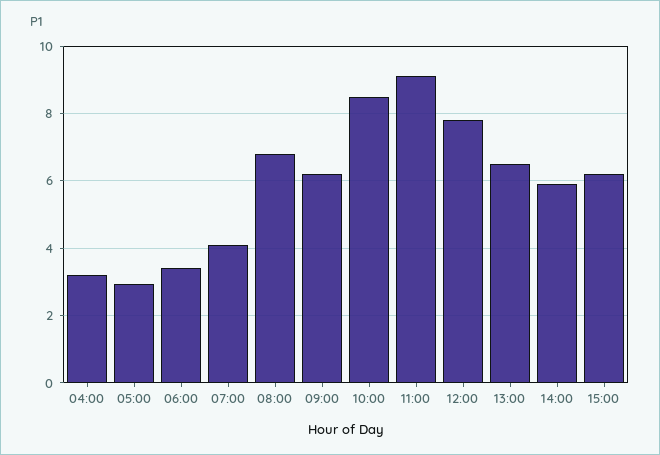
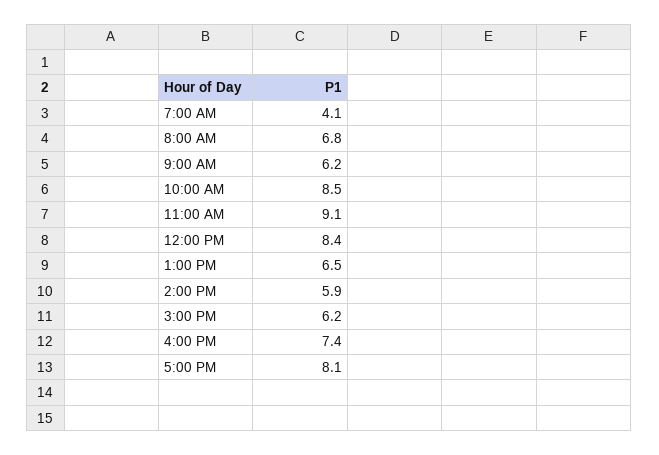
04:00: 3.2 -> none
05:00: 3 -> none
06:00: 3.4 -> none
12:00: 7.8 -> 8.4
4:00 PM: none -> 7.4
5:00 PM: none -> 8.1

